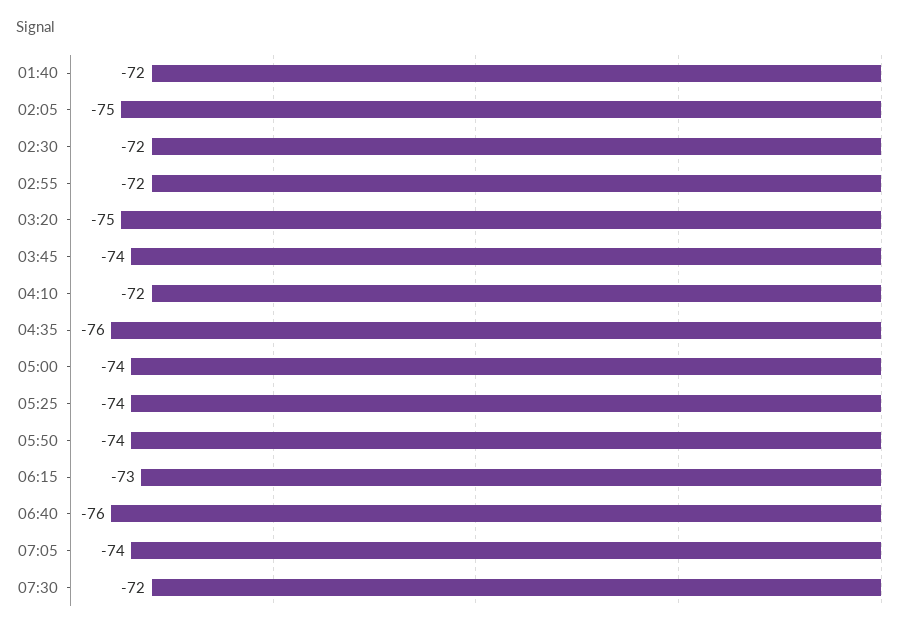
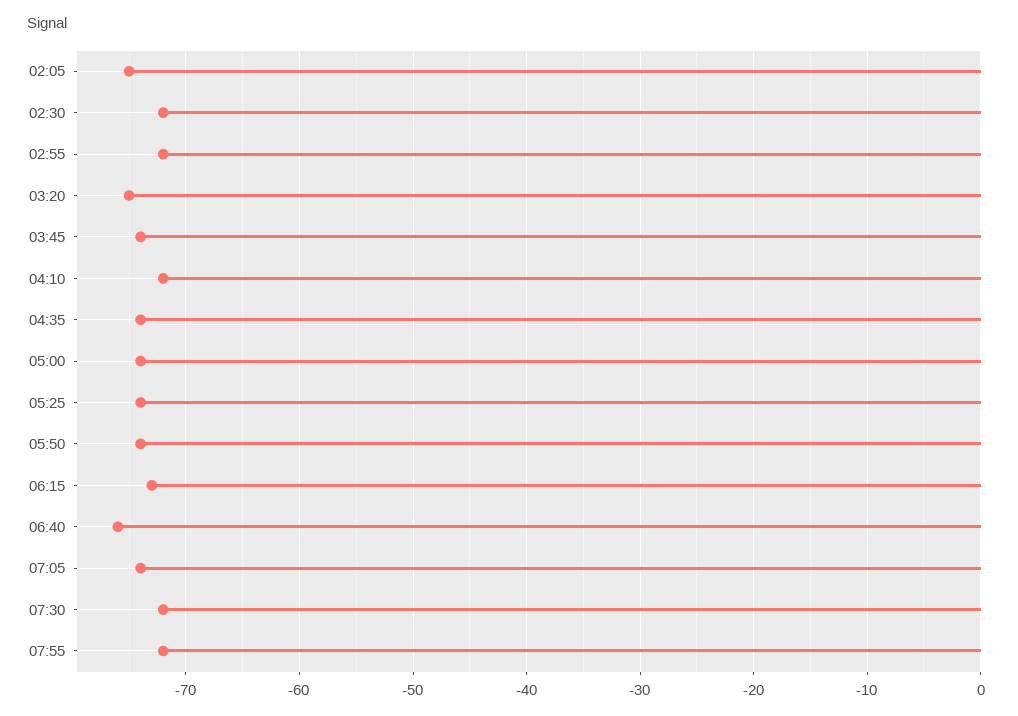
01:40: -72 -> none
04:35: -76 -> -74
07:55: none -> -72

